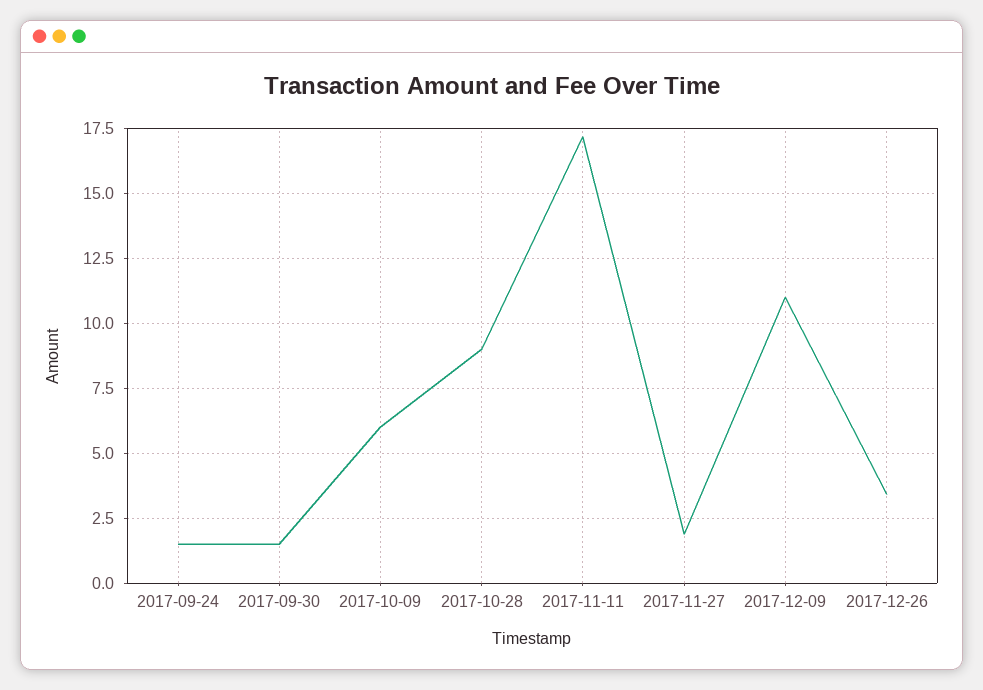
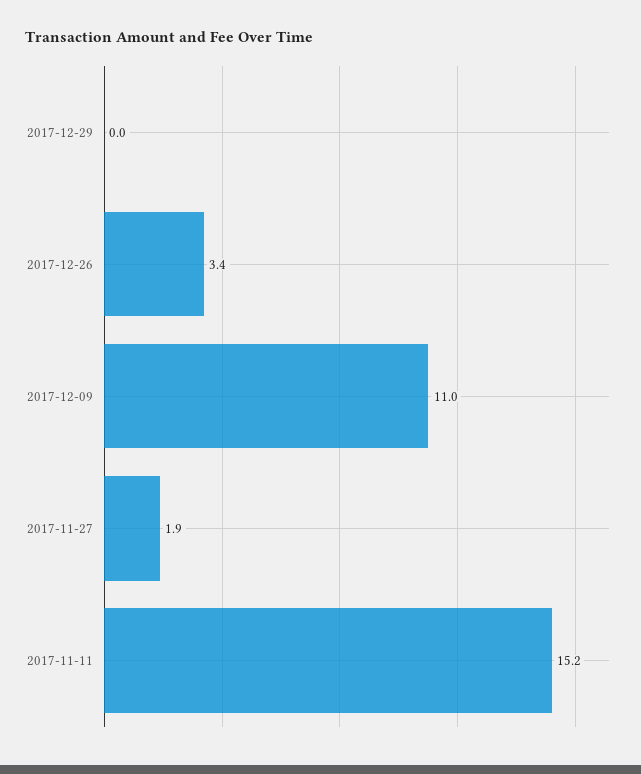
2017-09-24: 1.5 -> none
2017-09-30: 1.5 -> none
2017-10-09: 6 -> none
2017-10-28: 9 -> none
2017-11-11: 17.25 -> 15.2
2017-12-29: none -> 0

